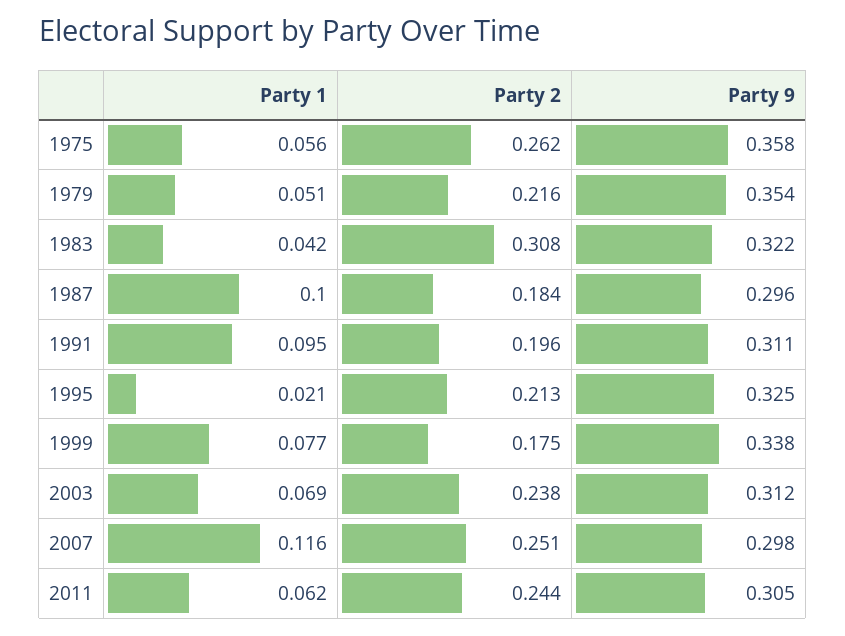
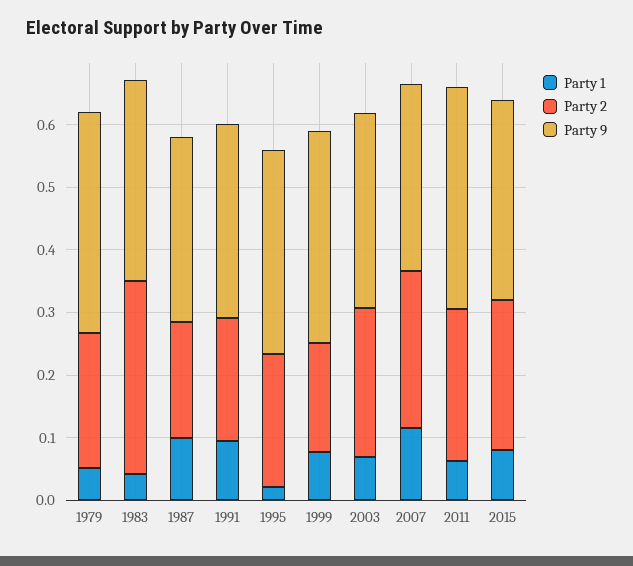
Party 1, 1975: 0.056 -> none
Party 2, 1975: 0.262 -> none
Party 9, 1975: 0.358 -> none
Party 9, 2011: 0.305 -> 0.36
Party 1, 2015: none -> 0.08
Party 2, 2015: none -> 0.24
Party 9, 2015: none -> 0.32

